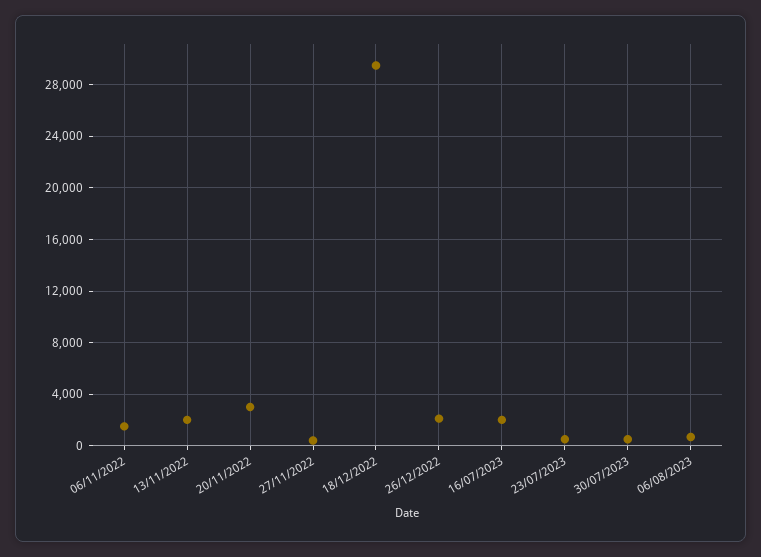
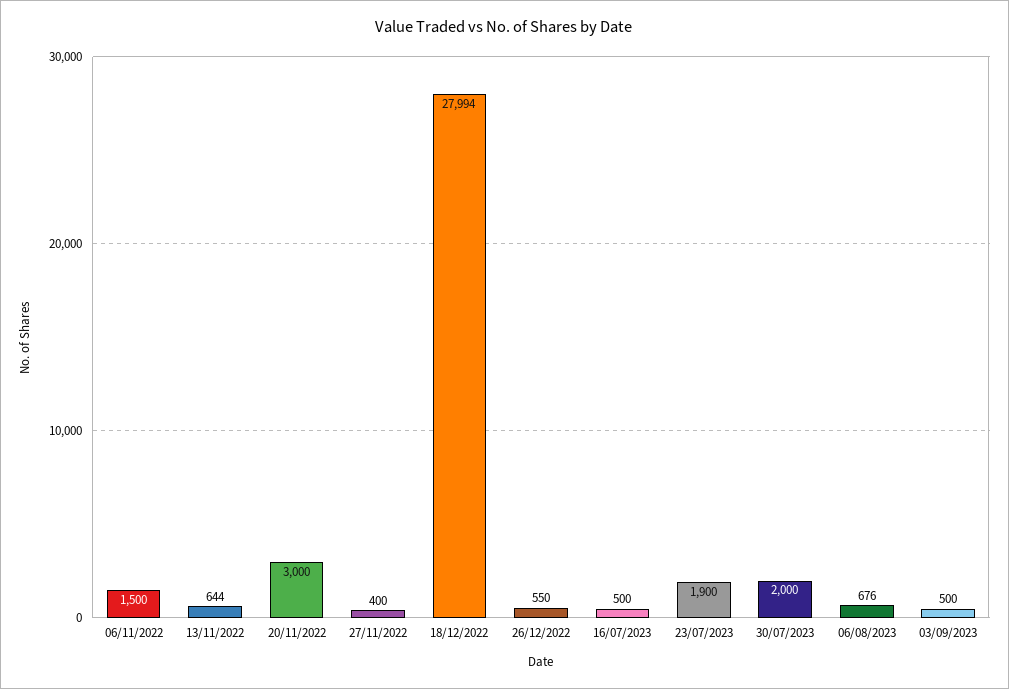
13/11/2022: 2000 -> 644
18/12/2022: 29500 -> 27994
26/12/2022: 2000 -> 550
16/07/2023: 2000 -> 500
23/07/2023: 500 -> 1900
30/07/2023: 500 -> 2000
03/09/2023: none -> 500

